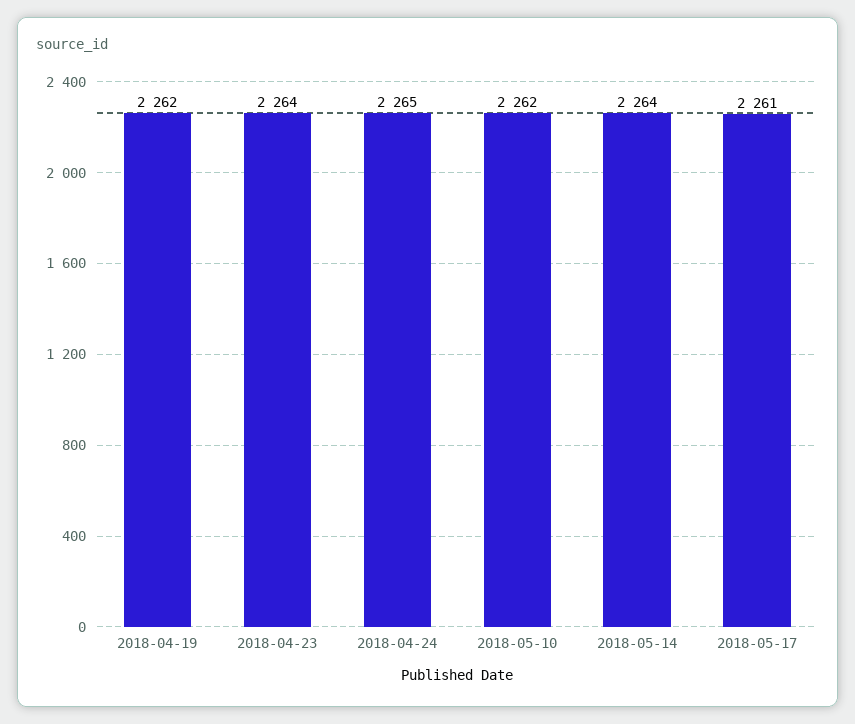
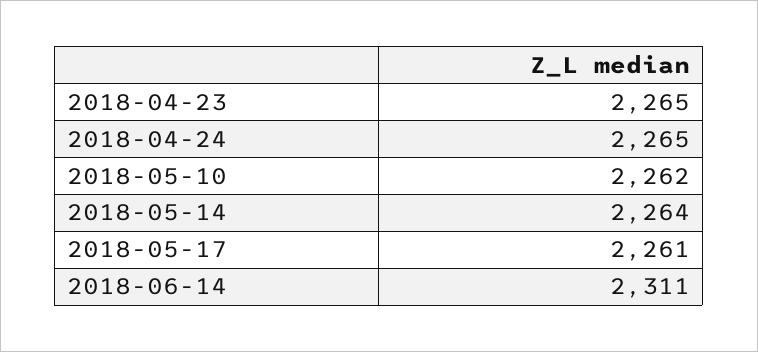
2018-04-19: 2262 -> none
2018-04-23: 2264 -> 2265
2018-06-14: none -> 2311

